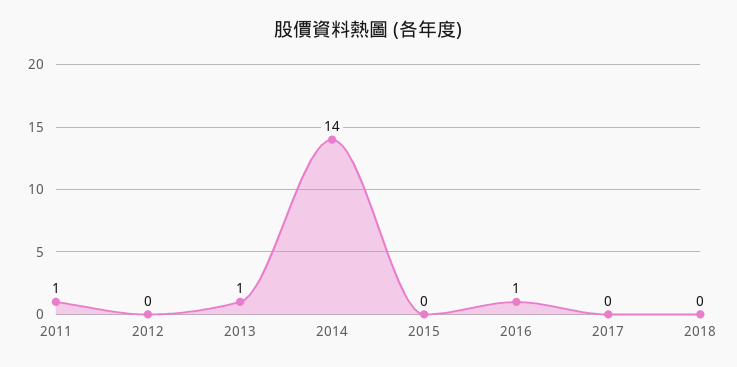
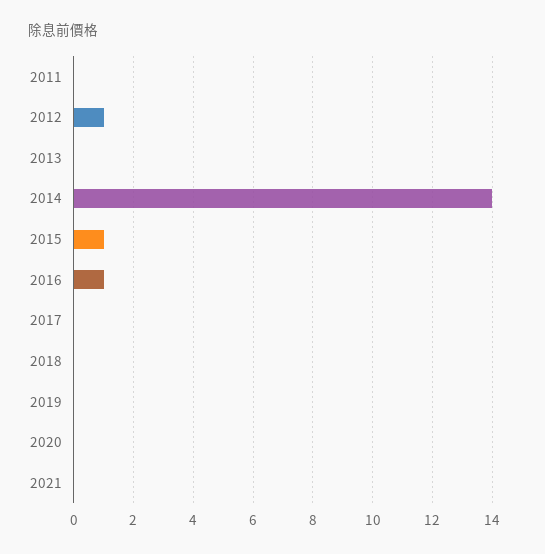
2011: 1 -> 0
2012: 0 -> 1
2013: 1 -> 0
2015: 0 -> 1
2019: none -> 0
2020: none -> 0
2021: none -> 0

